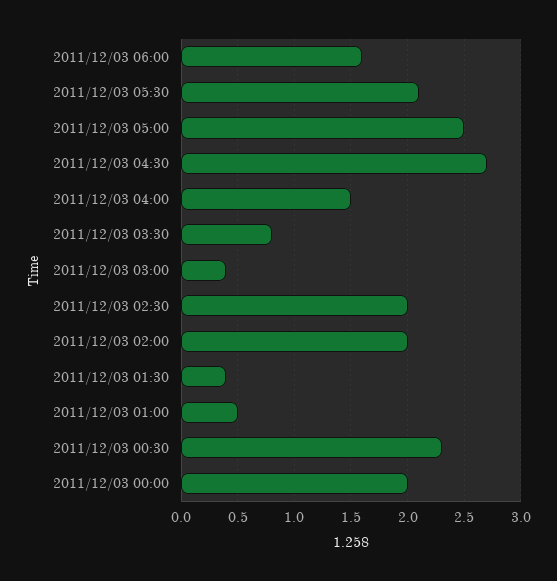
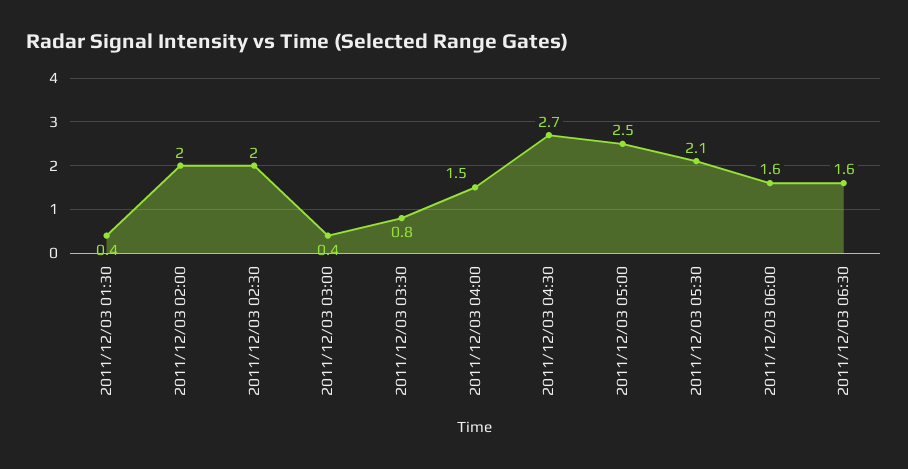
2011/12/03 01:00: 0.5 -> none
2011/12/03 00:30: 2.3 -> none
2011/12/03 00:00: 2 -> none
2011/12/03 06:30: none -> 1.6

